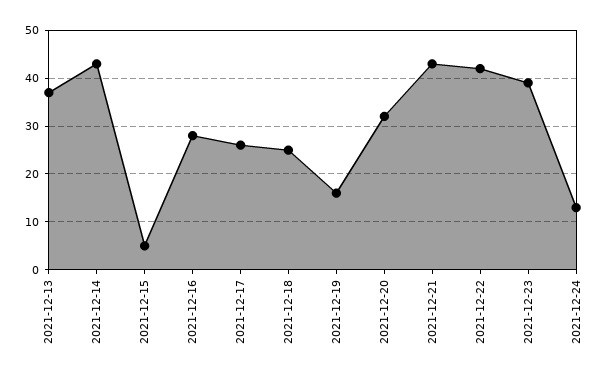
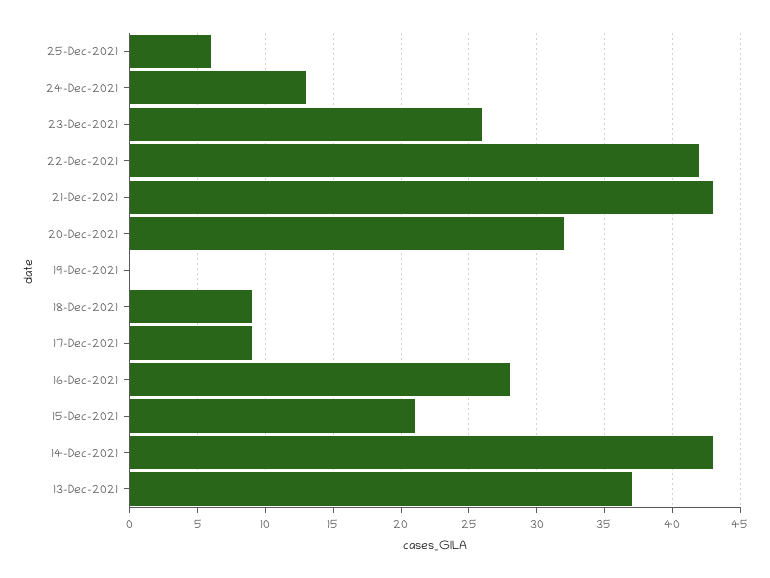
2021-12-15: 5 -> 21
2021-12-17: 25 -> 9
2021-12-18: 25 -> 9
2021-12-19: 15 -> 0
2021-12-23: 40 -> 26
25-Dec-2021: none -> 6

